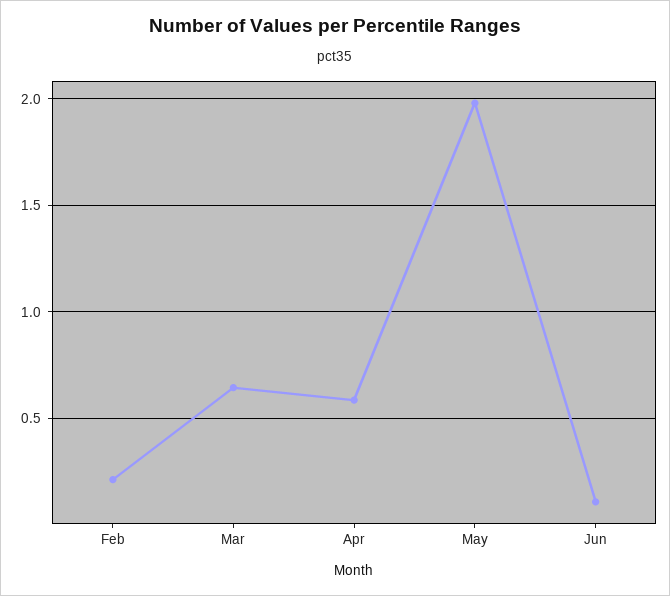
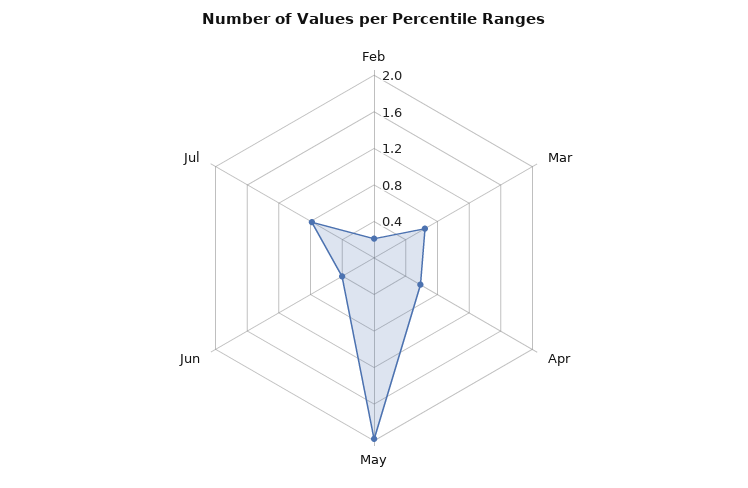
Jun: 0.1 -> 0.4
Jul: none -> 0.8

